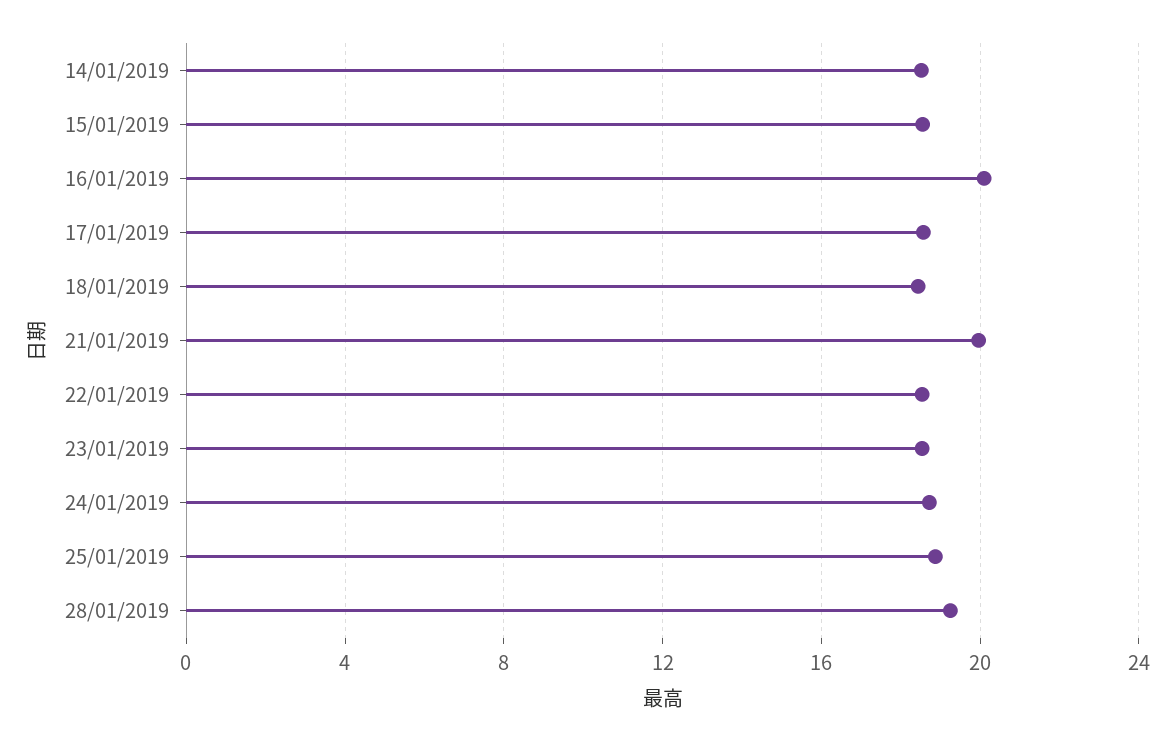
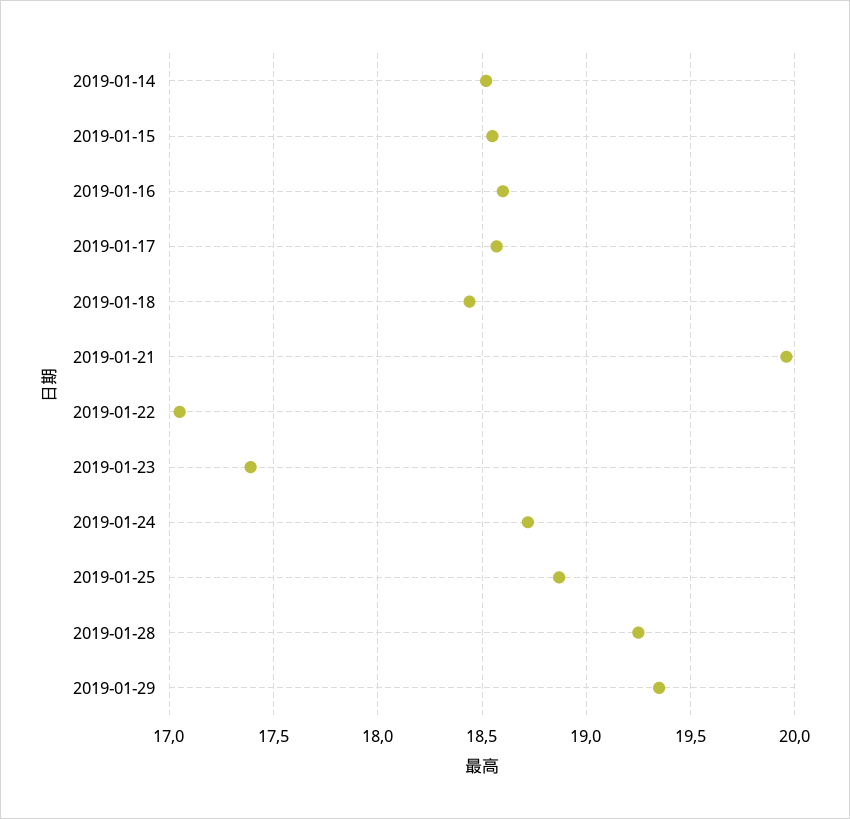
16/01/2019: 20 -> 18.6
22/01/2019: 18.5 -> 17.05
23/01/2019: 18.5 -> 17.4
2019-01-29: none -> 19.35

